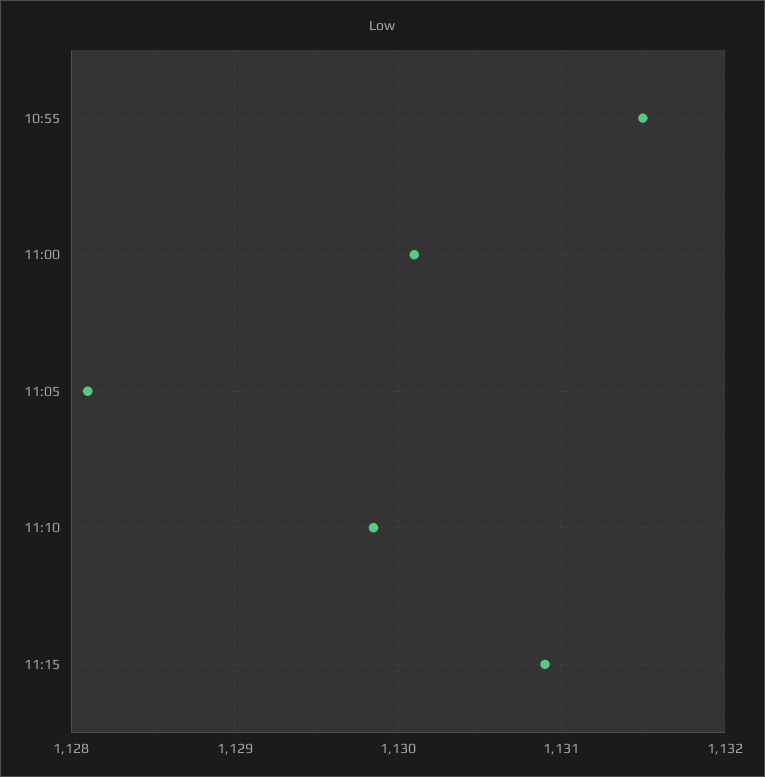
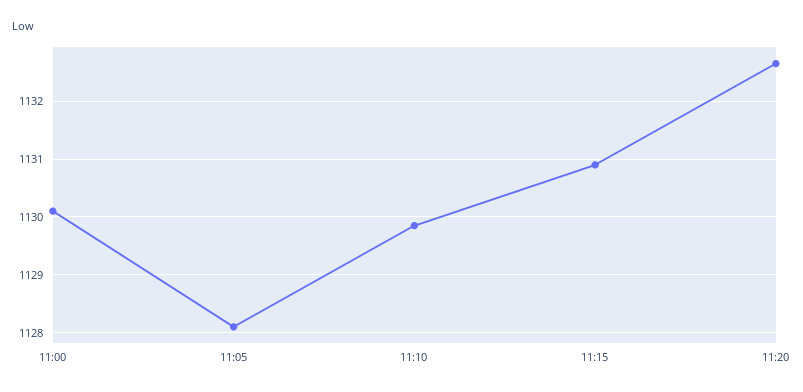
10:55: 1131.5 -> none
11:20: none -> 1132.6

